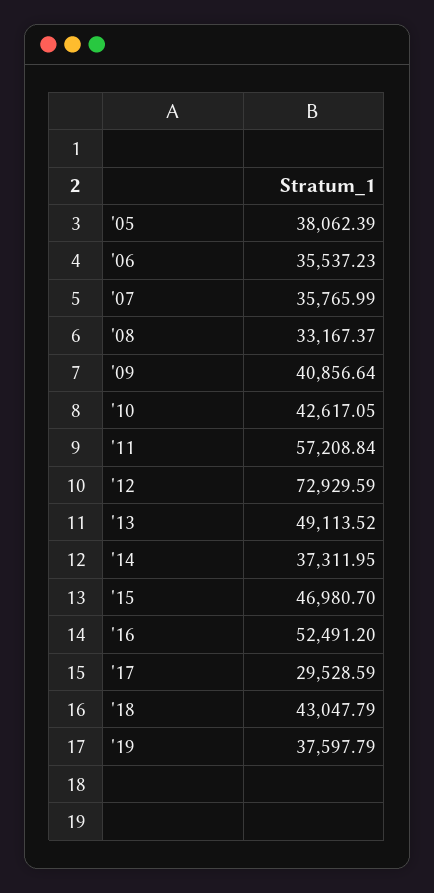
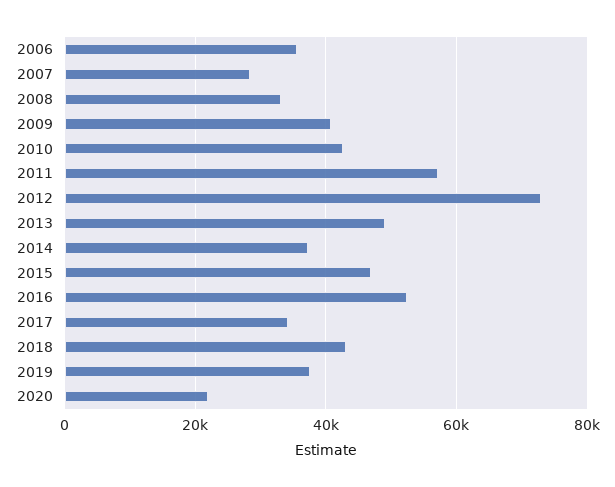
'05: 38062.39 -> none
'07: 35765.99 -> 28000
'17: 29528.59 -> 34000
2020: none -> 22000

